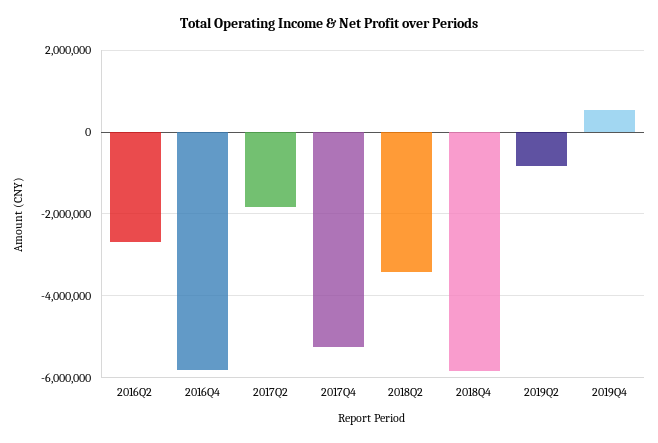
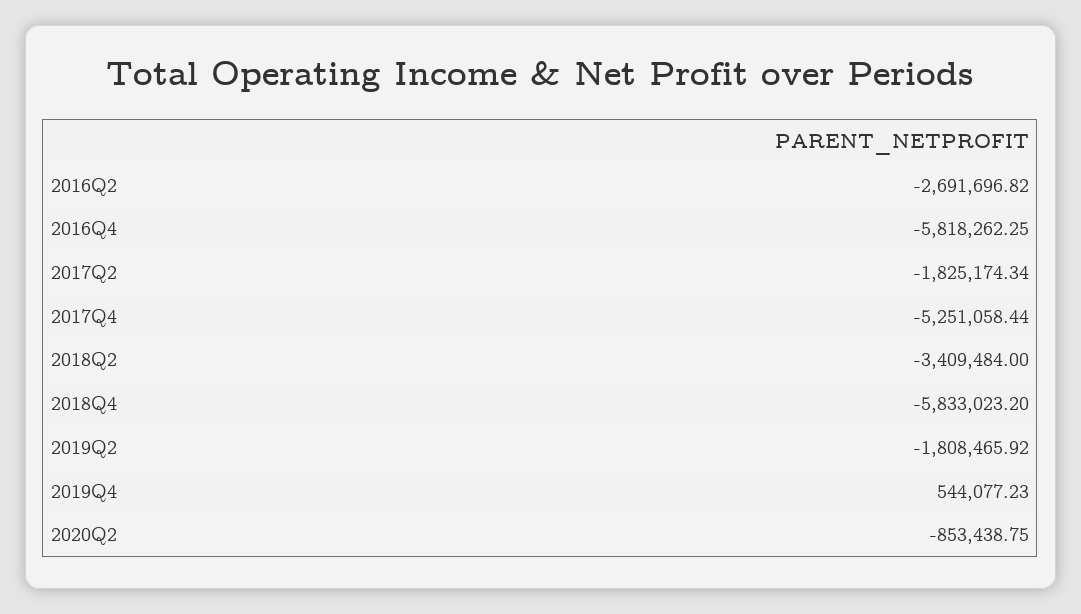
2019Q2: -800000 -> -1808465.92
2020Q2: none -> -853438.75

